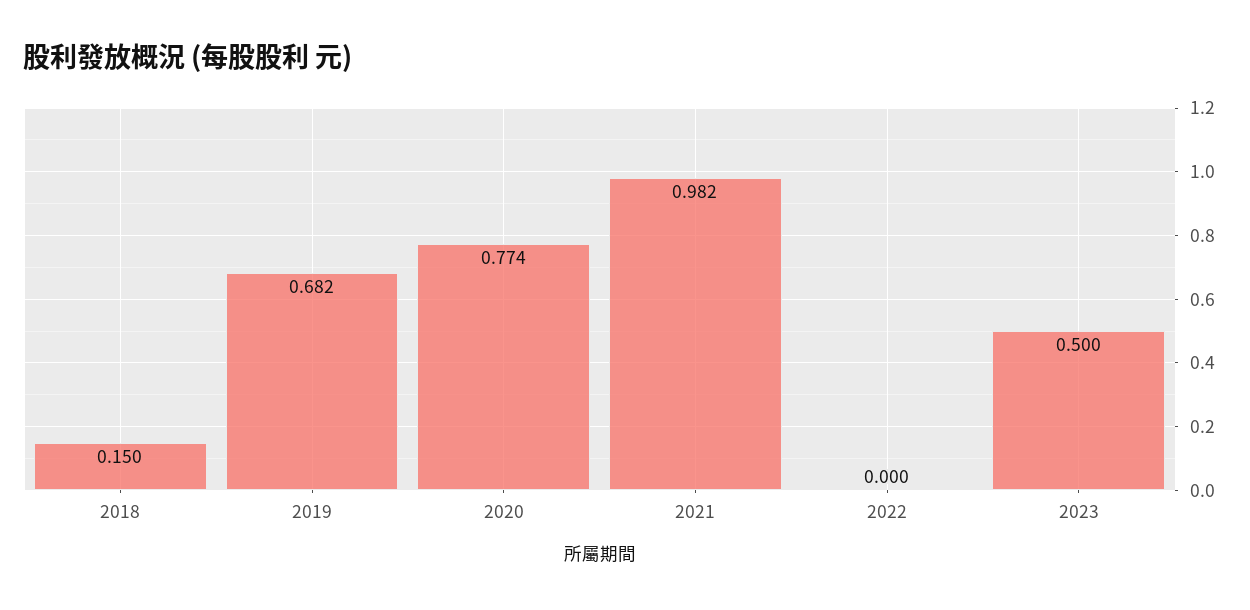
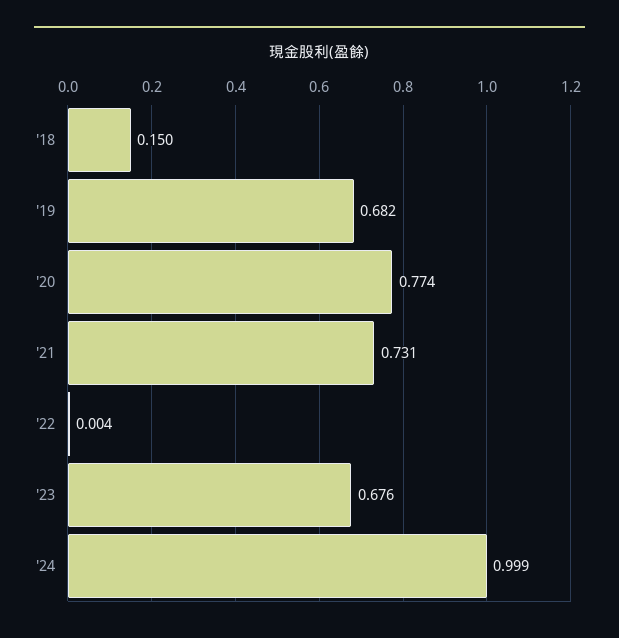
2021: 0.982 -> 0.731
2022: 0 -> 0.004
2023: 0.5 -> 0.676
'24: none -> 0.999

